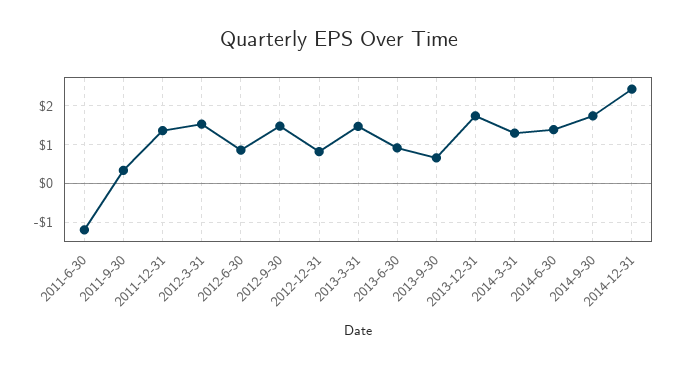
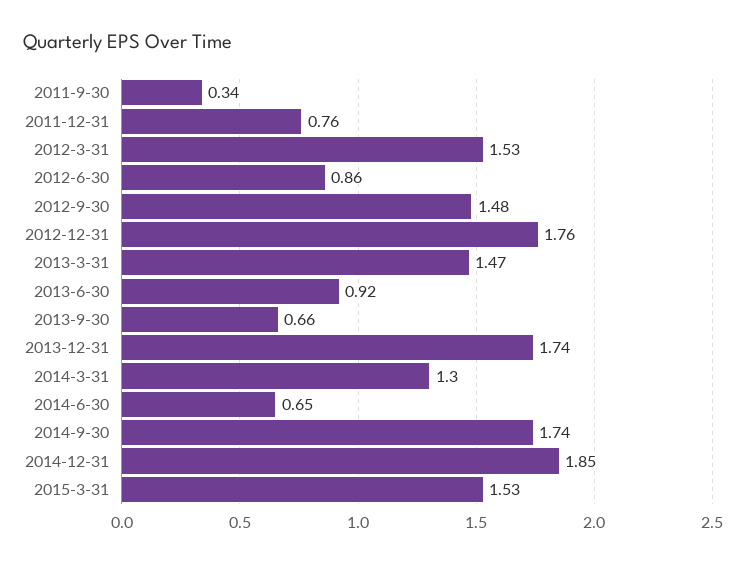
2011-6-30: -1.2 -> none
2011-12-31: 1.4 -> 0.76
2012-12-31: 0.8 -> 1.76
2014-6-30: 1.4 -> 0.65
2014-12-31: 2.4 -> 1.85
2015-3-31: none -> 1.53

